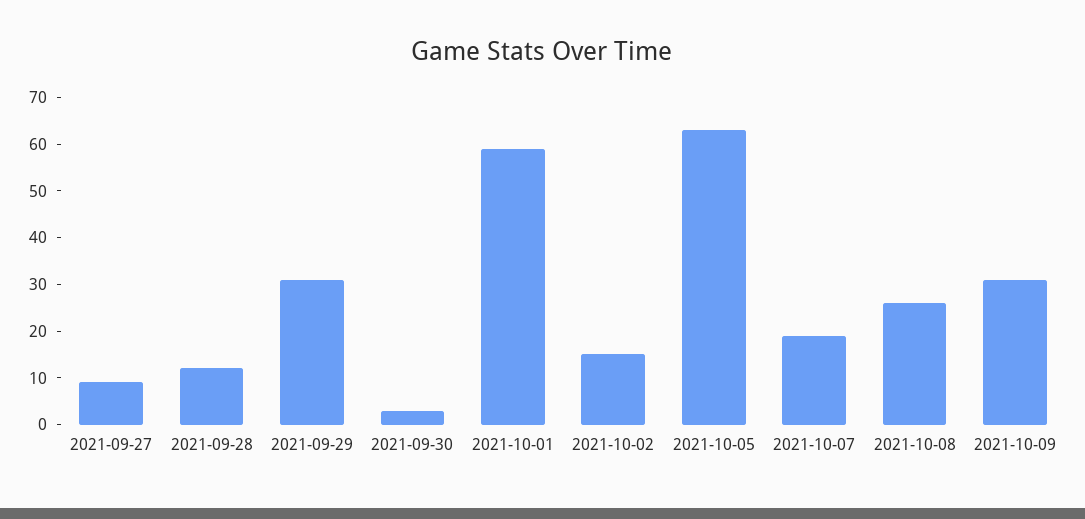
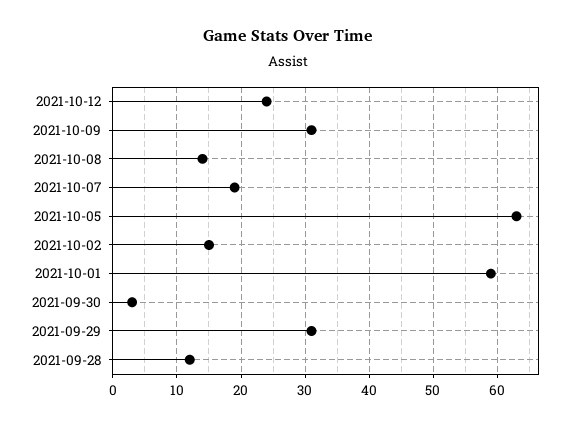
2021-09-27: 10 -> none
2021-10-08: 25 -> 14
2021-10-12: none -> 24

